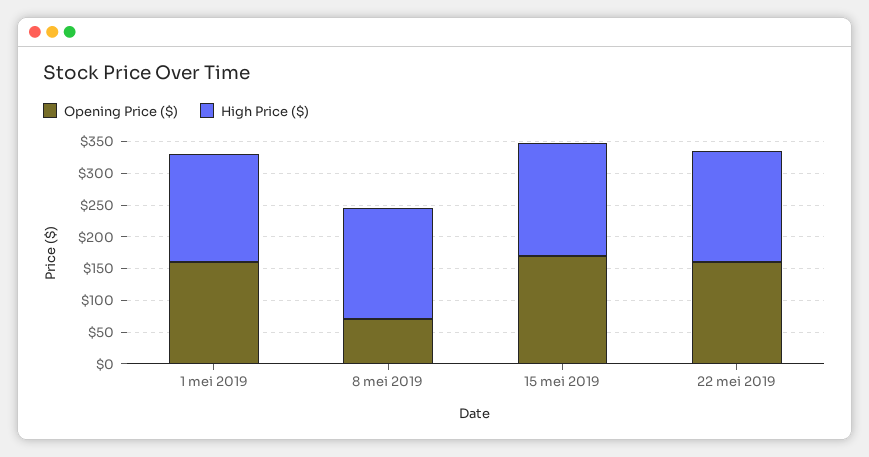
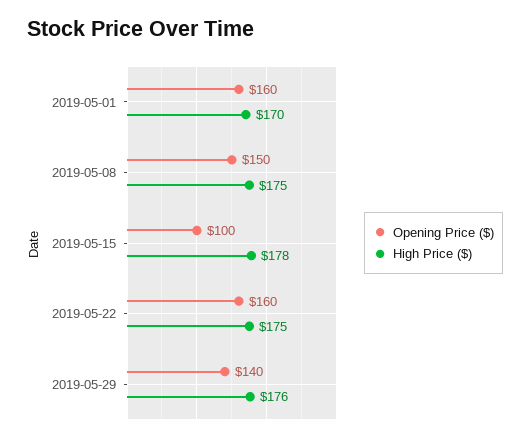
Opening Price ($), 8 mei 2019: 75 -> 150
Opening Price ($), 15 mei 2019: 175 -> 100
Opening Price ($), 2019-05-29: none -> 140
High Price ($), 2019-05-29: none -> 176

